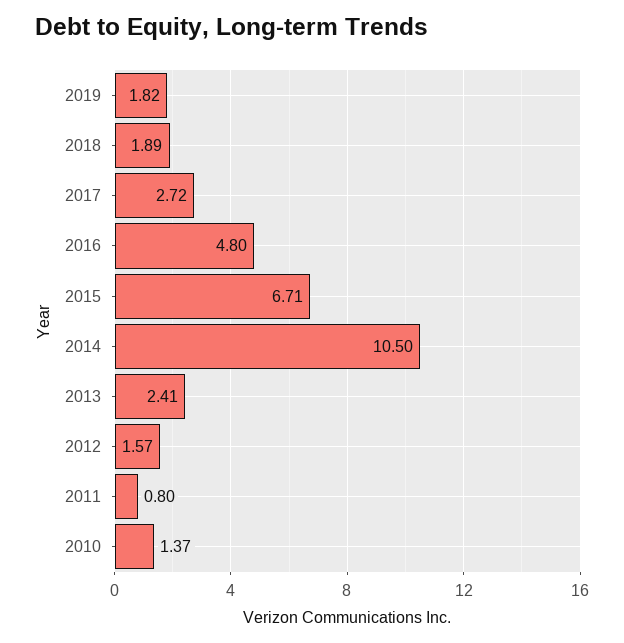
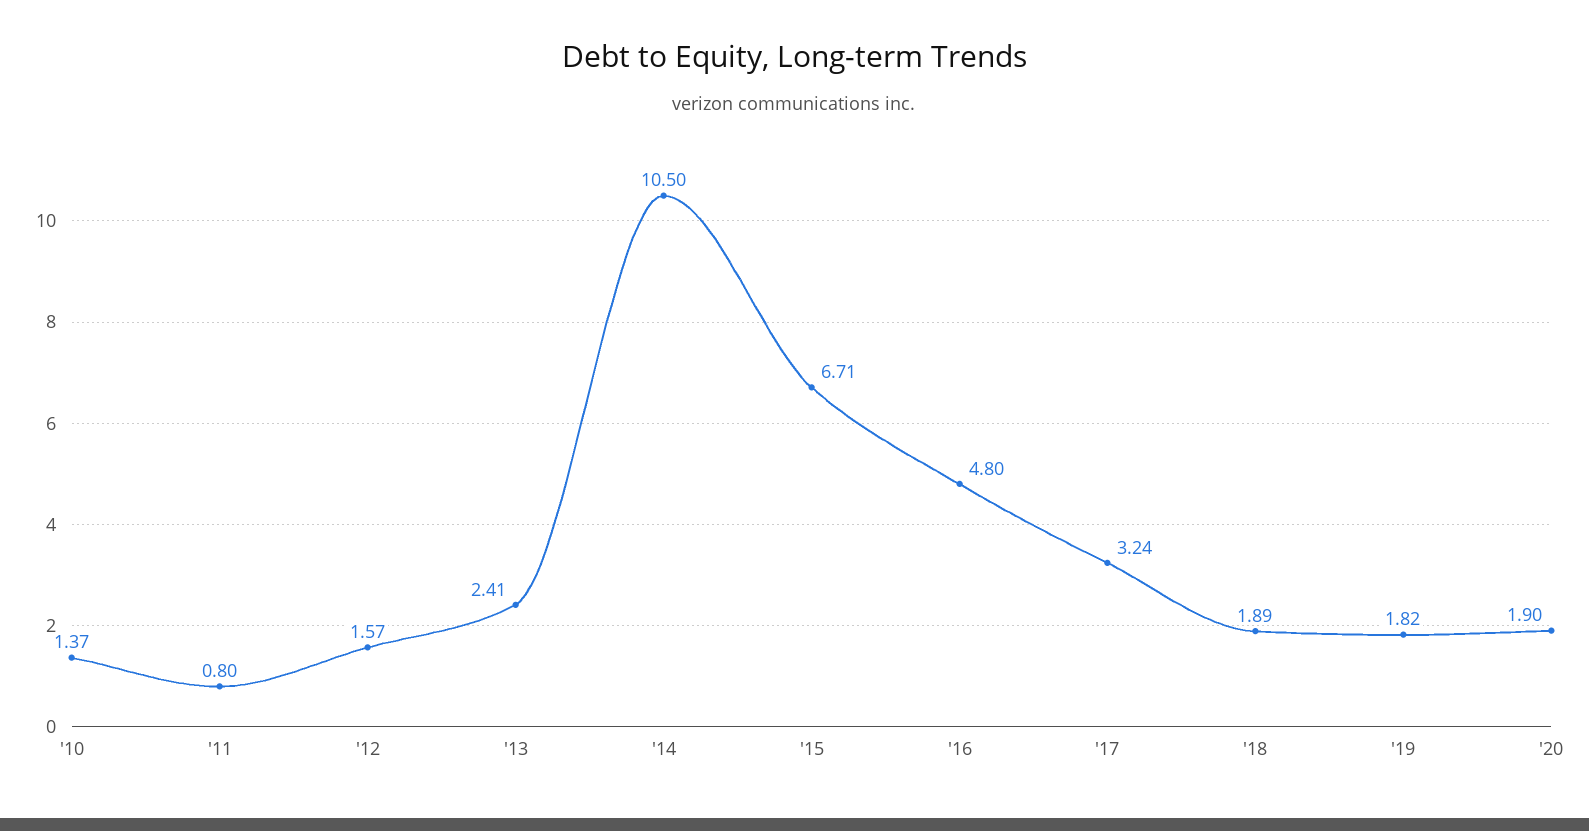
2017: 2.72 -> 3.24
'20: none -> 1.9

